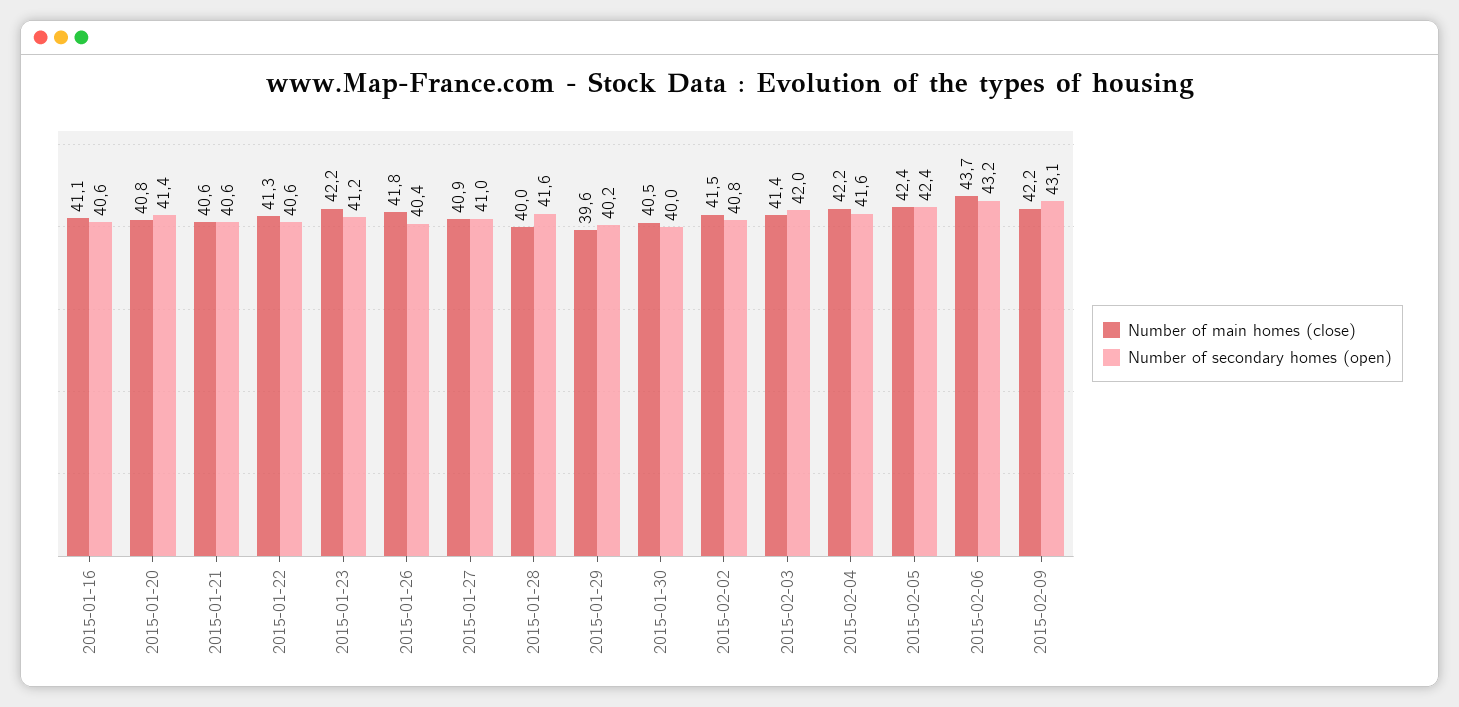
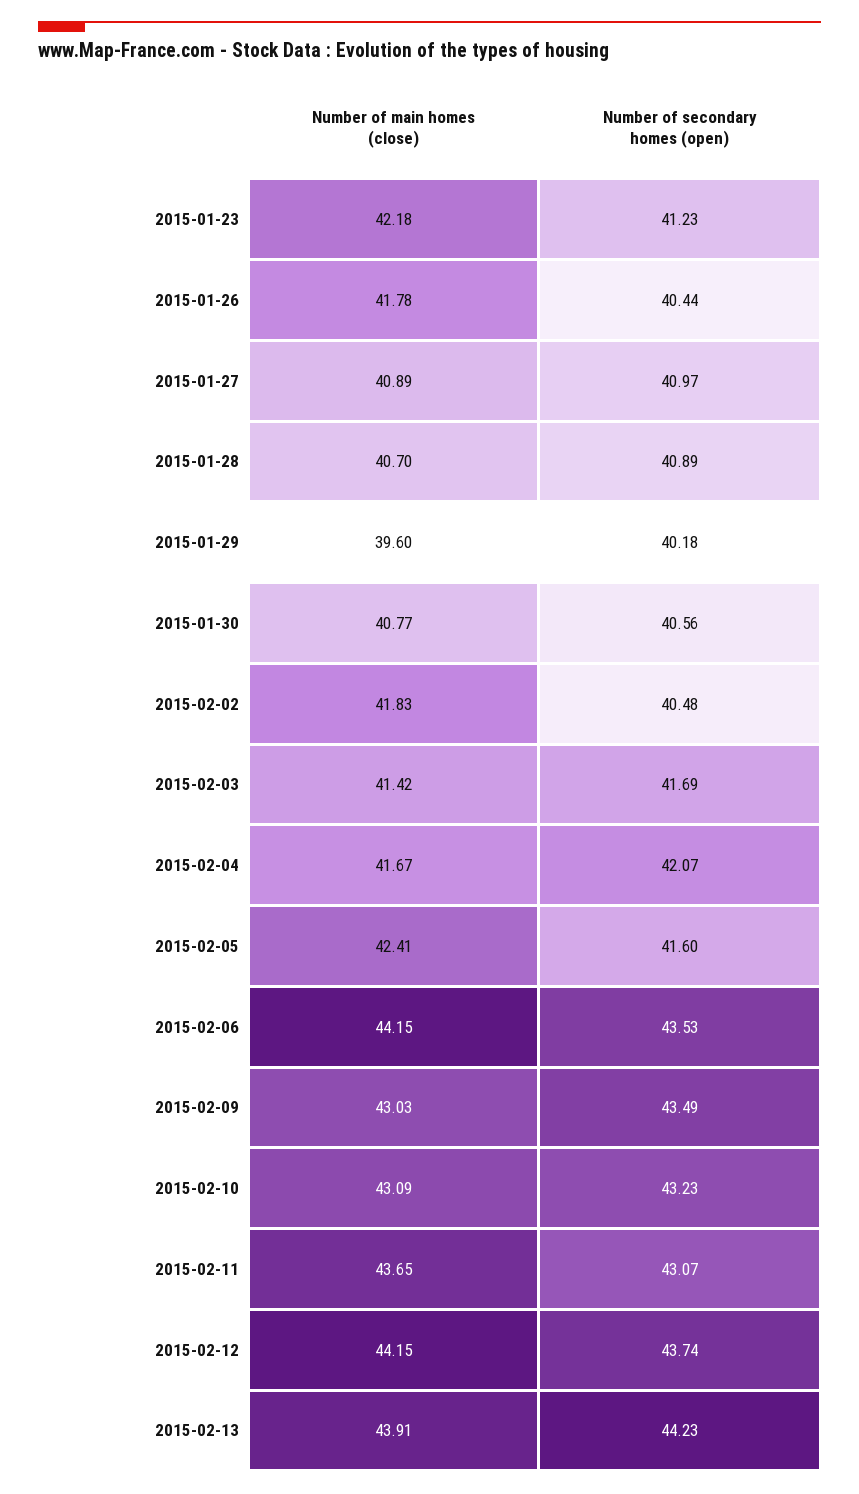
Number of main homes (close), 2015-01-16: 41.1 -> none
Number of secondary homes (open), 2015-01-16: 40.6 -> none
Number of main homes (close), 2015-01-20: 40.8 -> none
Number of secondary homes (open), 2015-01-20: 41.4 -> none
Number of main homes (close), 2015-01-21: 40.6 -> none
Number of secondary homes (open), 2015-01-21: 40.6 -> none
Number of main homes (close), 2015-01-22: 41.3 -> none
Number of secondary homes (open), 2015-01-22: 40.6 -> none
Number of main homes (close), 2015-01-28: 40 -> 40.7
Number of secondary homes (open), 2015-01-28: 41.6 -> 40.89
Number of main homes (close), 2015-01-30: 40.5 -> 40.77
Number of secondary homes (open), 2015-01-30: 40 -> 40.56
Number of main homes (close), 2015-02-02: 41.5 -> 41.83
Number of secondary homes (open), 2015-02-02: 40.8 -> 40.48
Number of secondary homes (open), 2015-02-03: 42 -> 41.69
Number of main homes (close), 2015-02-04: 42.2 -> 41.67
Number of secondary homes (open), 2015-02-04: 41.6 -> 42.07
Number of secondary homes (open), 2015-02-05: 42.4 -> 41.6
Number of main homes (close), 2015-02-06: 43.7 -> 44.15
Number of secondary homes (open), 2015-02-06: 43.2 -> 43.53
Number of main homes (close), 2015-02-09: 42.2 -> 43.03
Number of secondary homes (open), 2015-02-09: 43.1 -> 43.49
Number of main homes (close), 2015-02-10: none -> 43.09
Number of secondary homes (open), 2015-02-10: none -> 43.23
Number of main homes (close), 2015-02-11: none -> 43.65
Number of secondary homes (open), 2015-02-11: none -> 43.07
Number of main homes (close), 2015-02-12: none -> 44.15
Number of secondary homes (open), 2015-02-12: none -> 43.74
Number of main homes (close), 2015-02-13: none -> 43.91
Number of secondary homes (open), 2015-02-13: none -> 44.23

